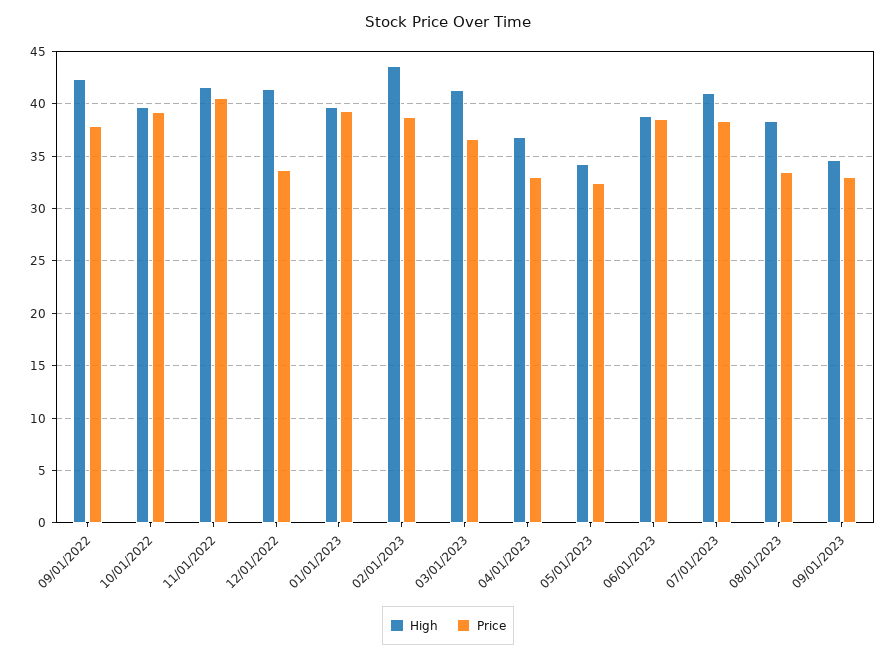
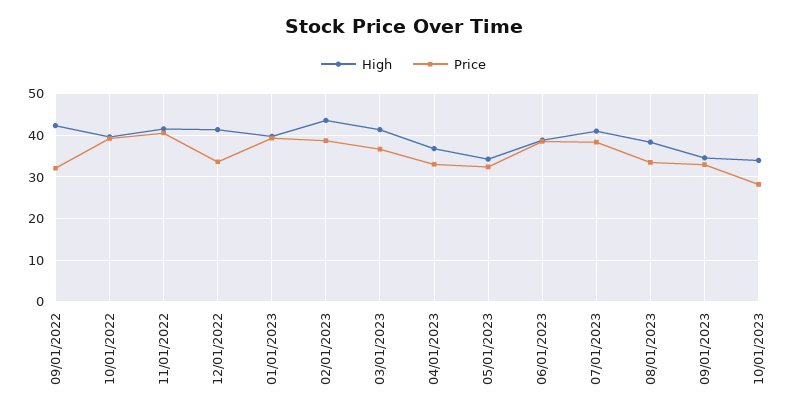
Price, 09/01/2022: 38 -> 32
High, 10/01/2023: none -> 34
Price, 10/01/2023: none -> 28

